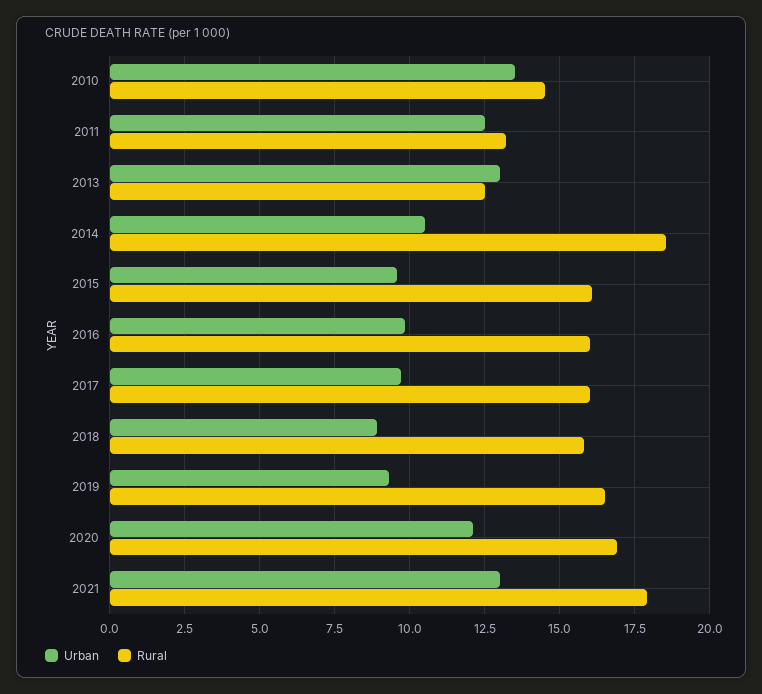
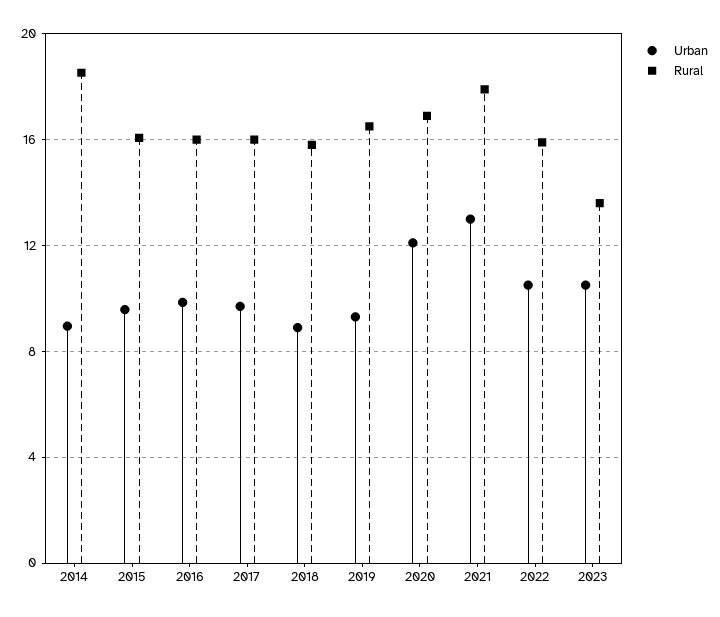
Urban, 2010: 13.5 -> none
Rural, 2010: 14.5 -> none
Urban, 2011: 12.5 -> none
Rural, 2011: 13.25 -> none
Urban, 2013: 13 -> none
Rural, 2013: 12.5 -> none
Urban, 2014: 10.5 -> 9
Urban, 2022: none -> 10.5
Rural, 2022: none -> 16
Urban, 2023: none -> 10.5
Rural, 2023: none -> 13.5

